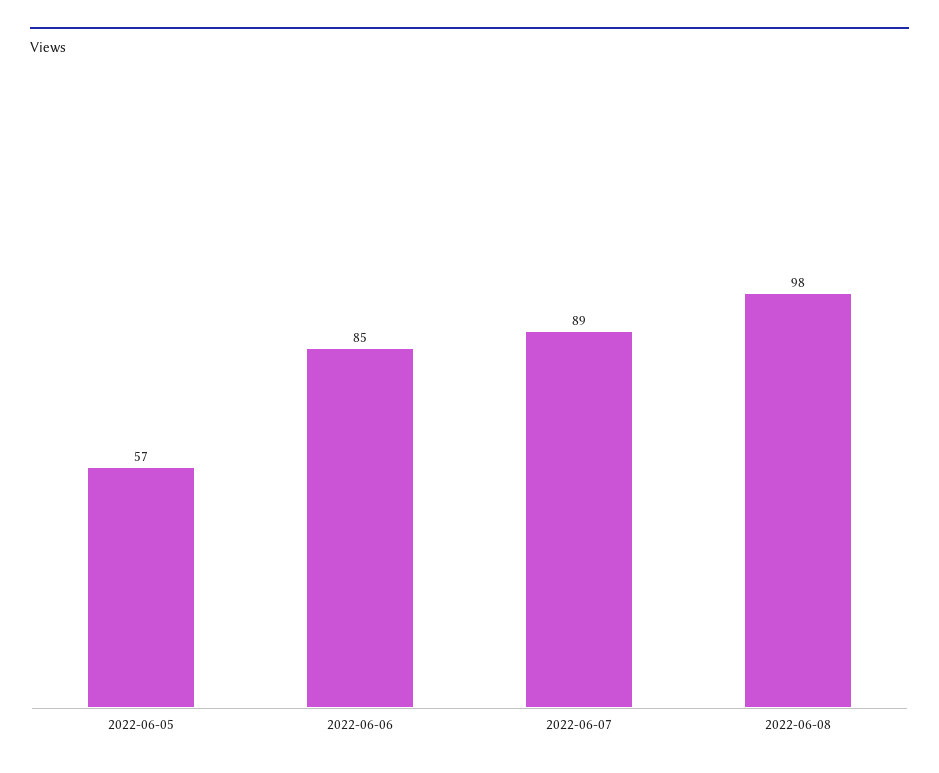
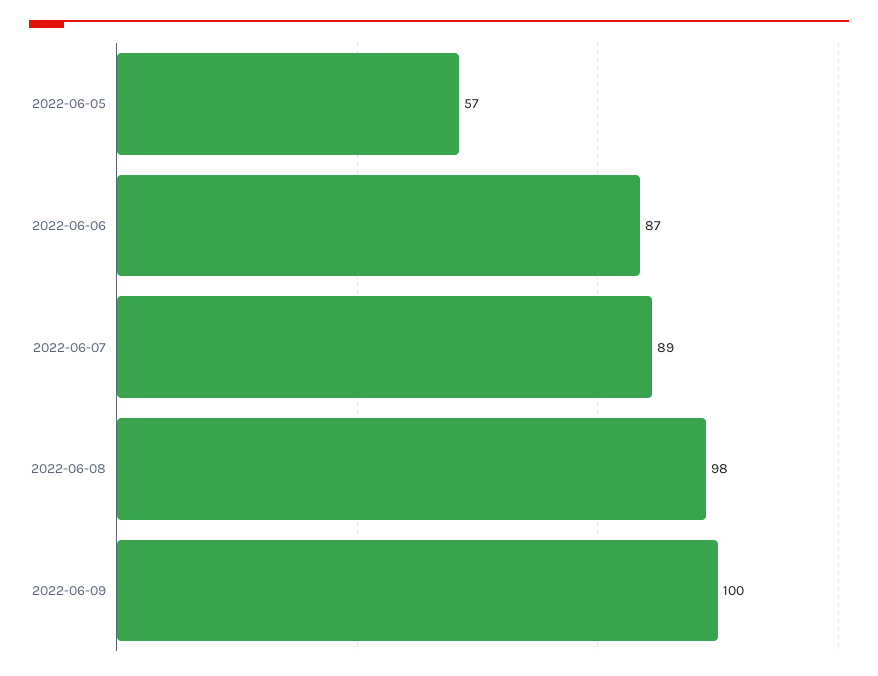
2022-06-06: 85 -> 87
2022-06-09: none -> 100

